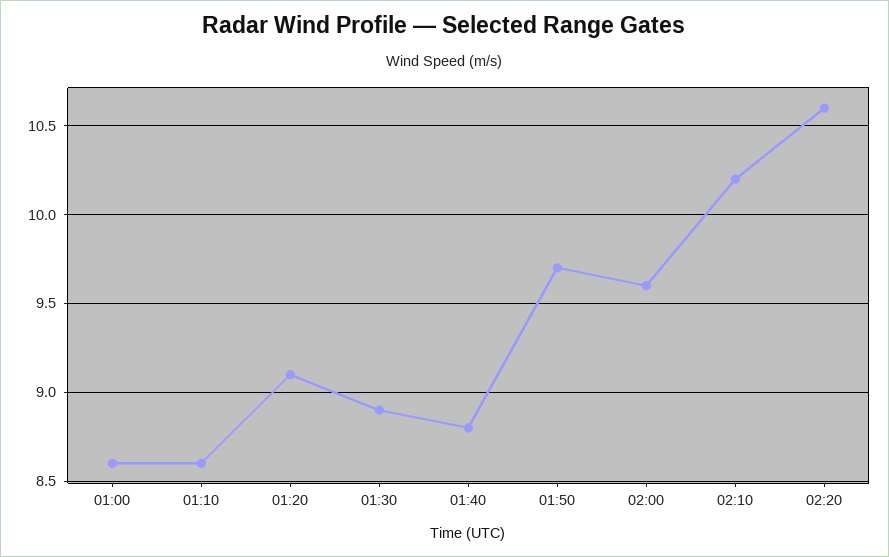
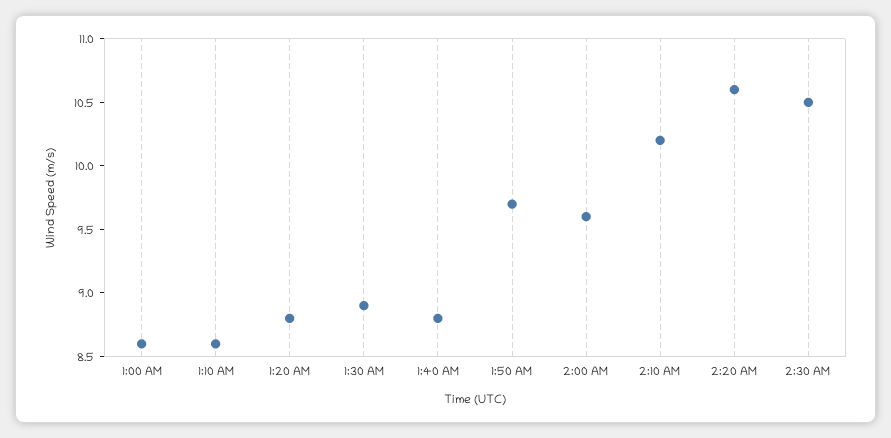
01:20: 9.1 -> 8.8
2:30 AM: none -> 10.5

